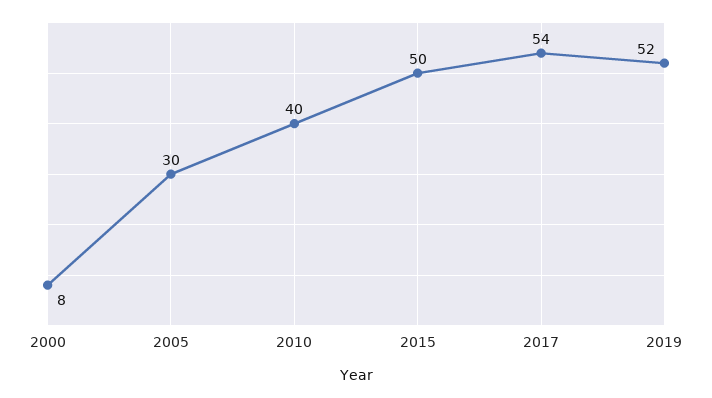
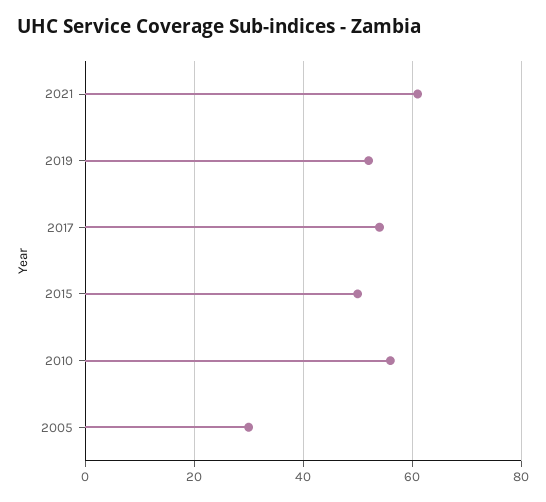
2000: 8 -> none
2010: 40 -> 55
2021: none -> 60

